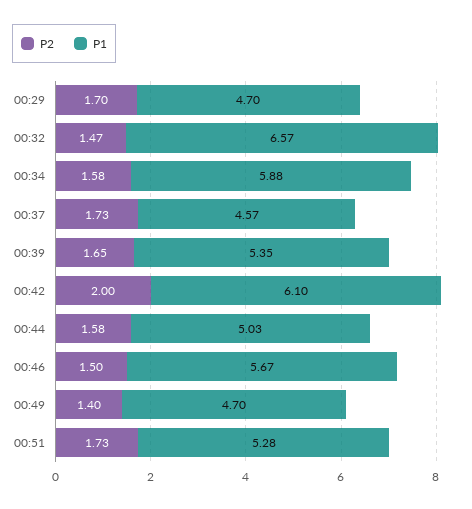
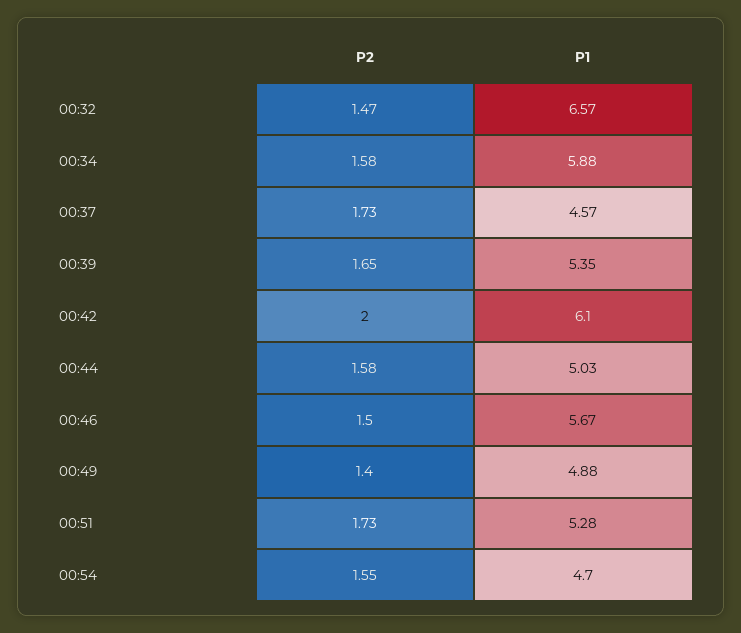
P2, 00:29: 1.7 -> none
P1, 00:29: 4.7 -> none
P1, 00:49: 4.7 -> 4.88
P2, 00:54: none -> 1.55
P1, 00:54: none -> 4.7

